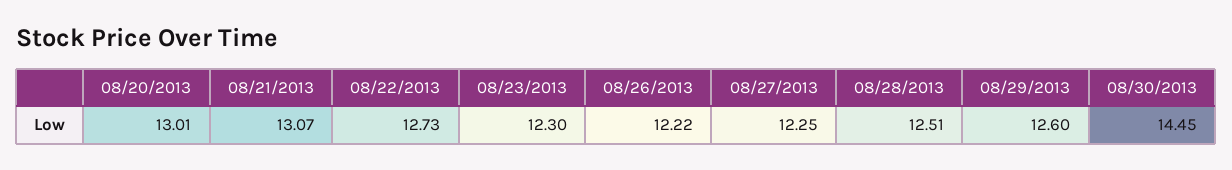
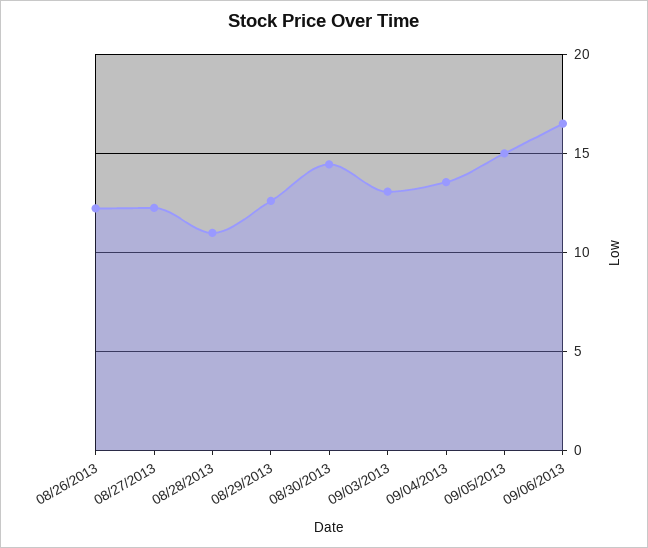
08/20/2013: 13.01 -> none
08/21/2013: 13.07 -> none
08/22/2013: 12.73 -> none
08/23/2013: 12.3 -> none
08/28/2013: 12.51 -> 11
09/03/2013: none -> 13
09/04/2013: none -> 13.5
09/05/2013: none -> 15
09/06/2013: none -> 16.5

